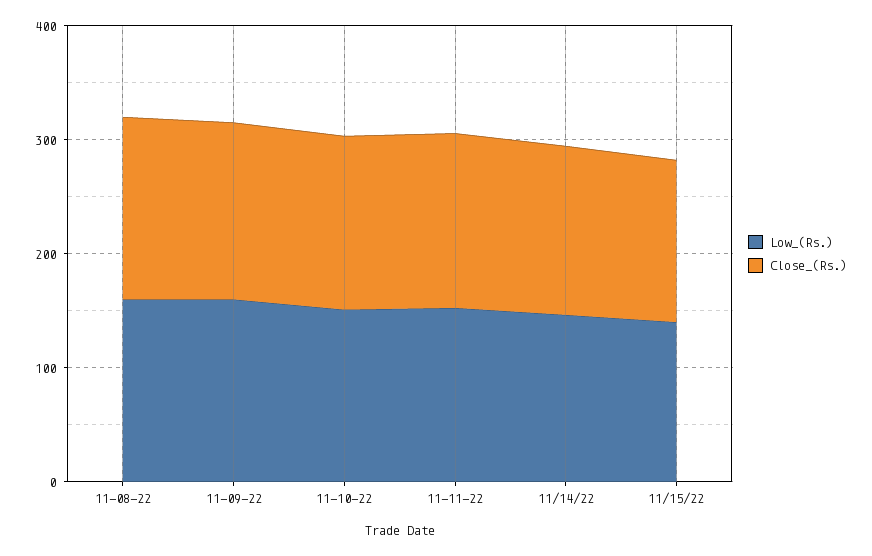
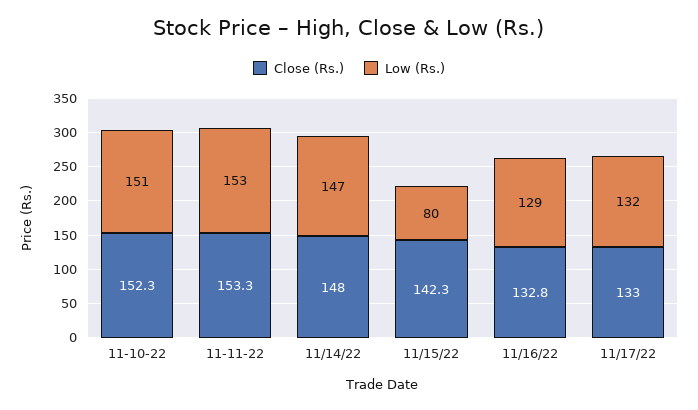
Low_(Rs.), 11-08-22: 160 -> none
Close_(Rs.), 11-08-22: 160 -> none
Low_(Rs.), 11-09-22: 160 -> none
Close_(Rs.), 11-09-22: 160 -> none
Low_(Rs.), 11/15/22: 140 -> 80
Close_(Rs.), 11/16/22: none -> 132.8
Low_(Rs.), 11/16/22: none -> 129
Close_(Rs.), 11/17/22: none -> 133
Low_(Rs.), 11/17/22: none -> 132

